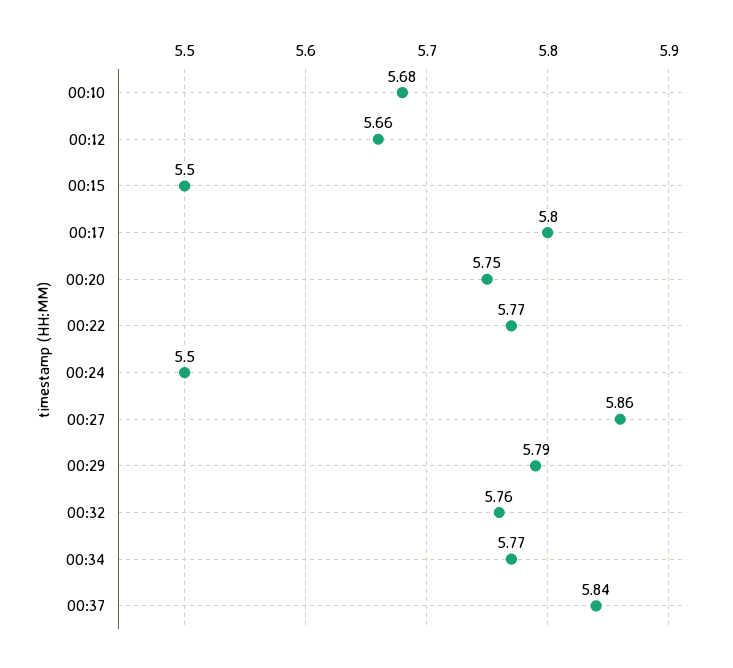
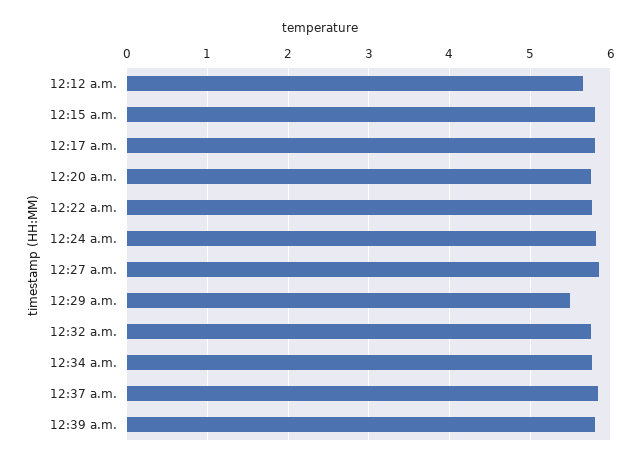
00:10: 5.68 -> none
00:15: 5.5 -> 5.8
00:24: 5.5 -> 5.8
00:29: 5.79 -> 5.5
12:39 a.m.: none -> 5.8

